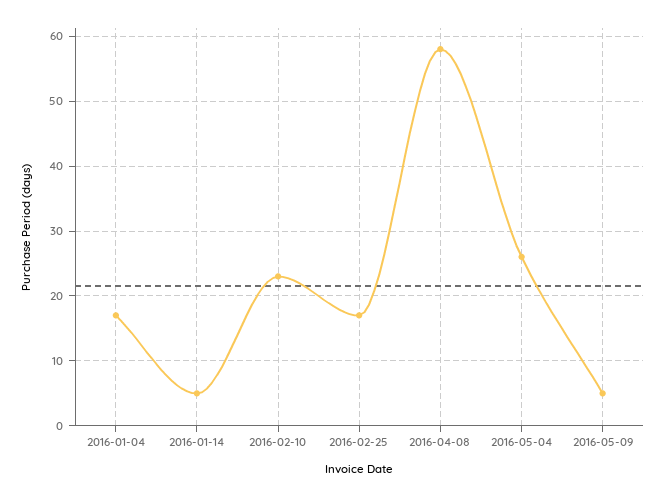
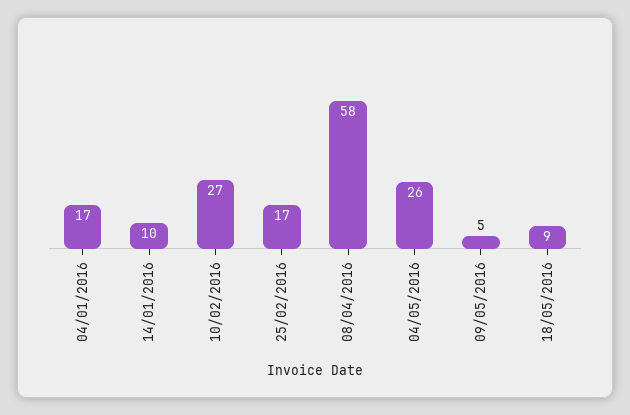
2016-01-14: 5 -> 10
2016-02-10: 23 -> 27
18/05/2016: none -> 9

